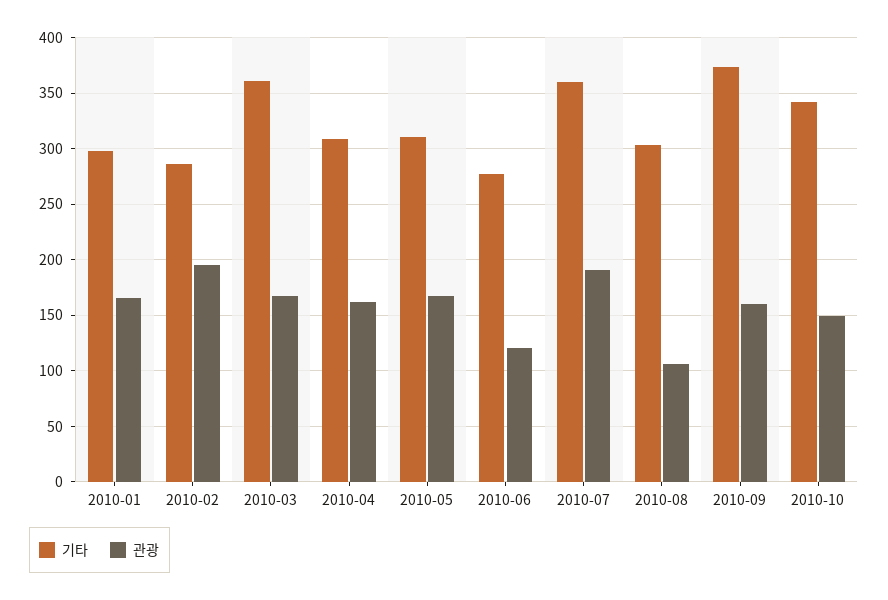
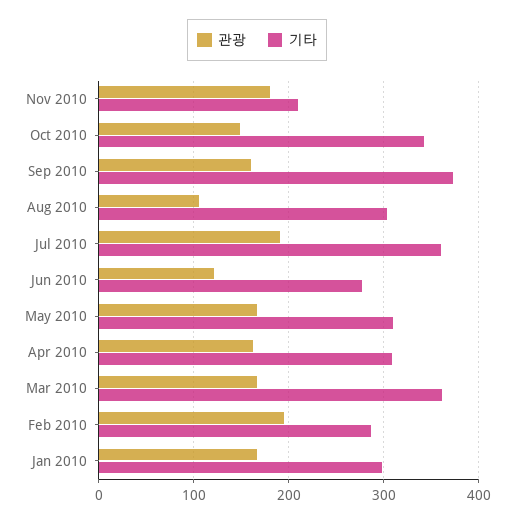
관광, Nov 2010: none -> 180
기타, Nov 2010: none -> 210

